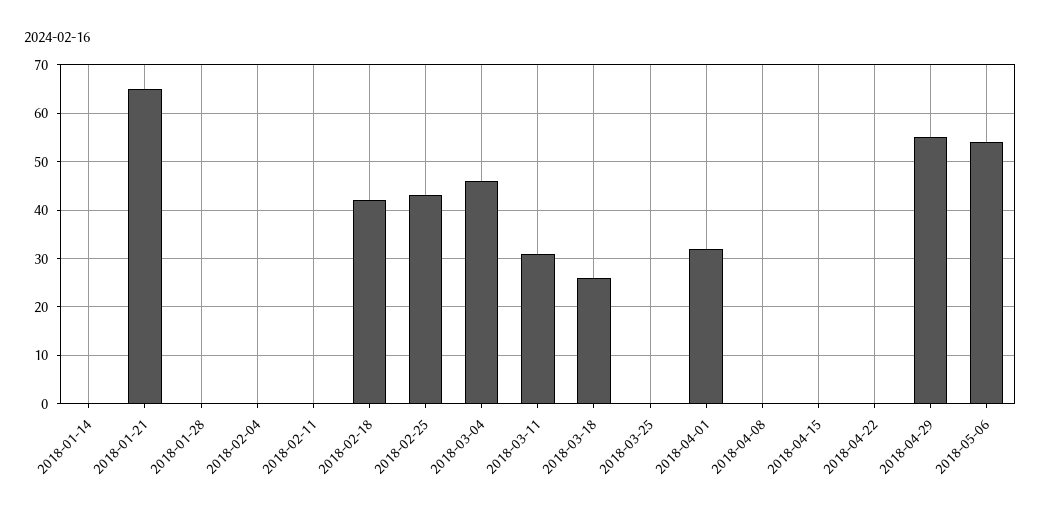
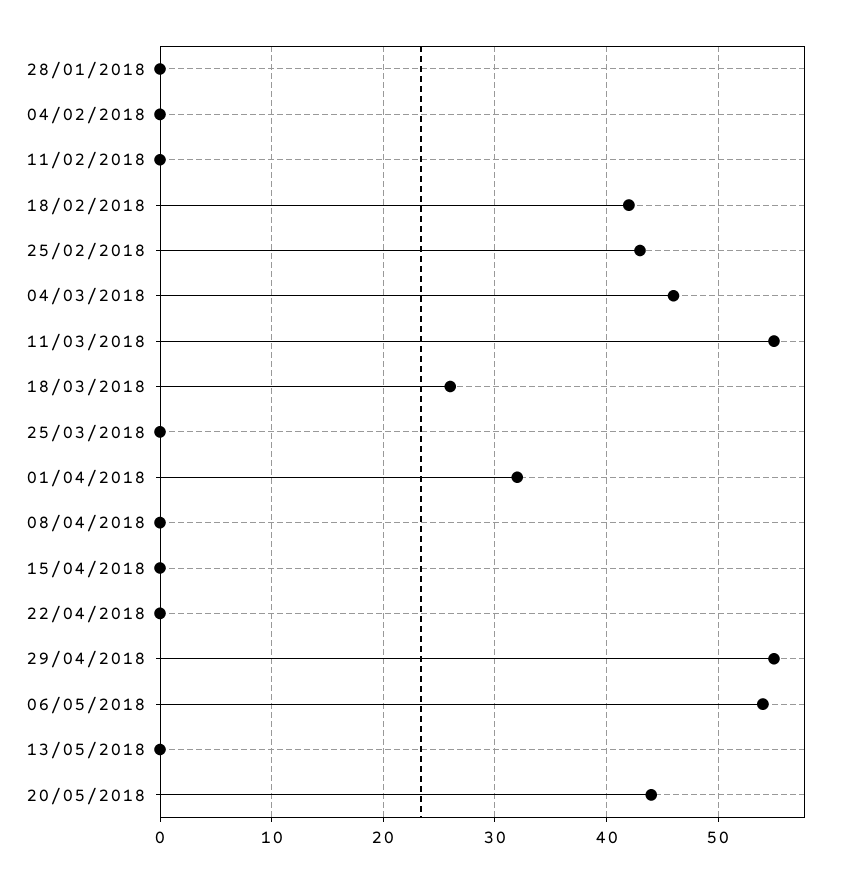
2018-01-14: 0 -> none
2018-01-21: 65 -> none
2018-03-11: 30 -> 55
13/05/2018: none -> 0
20/05/2018: none -> 44

